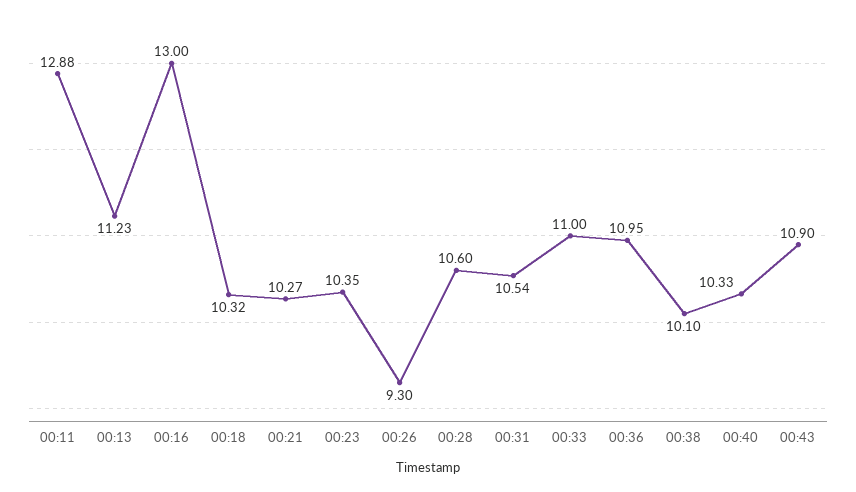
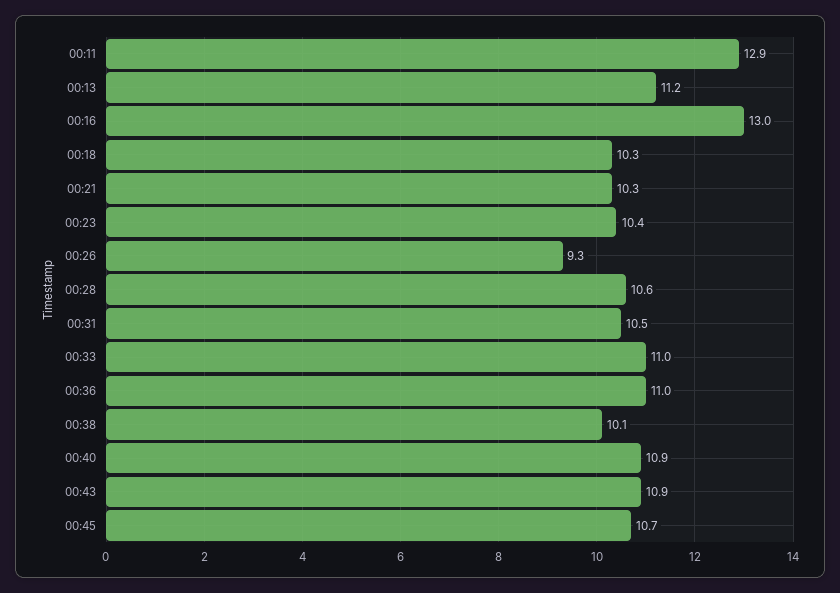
00:40: 10.33 -> 10.9
00:45: none -> 10.7

